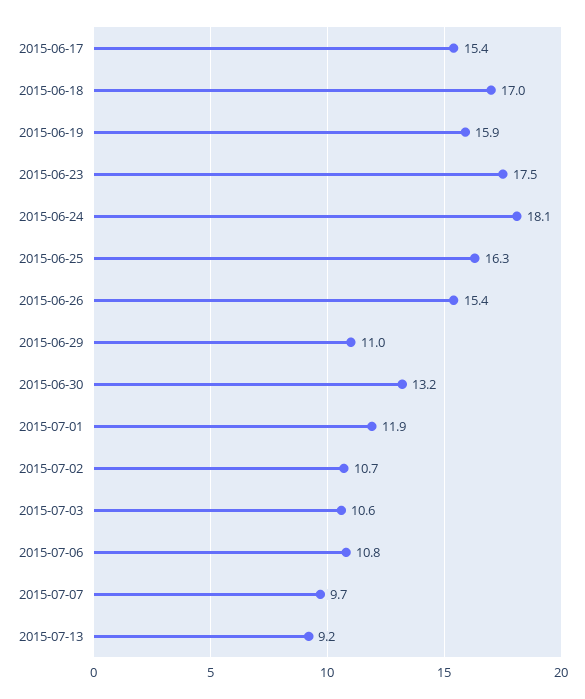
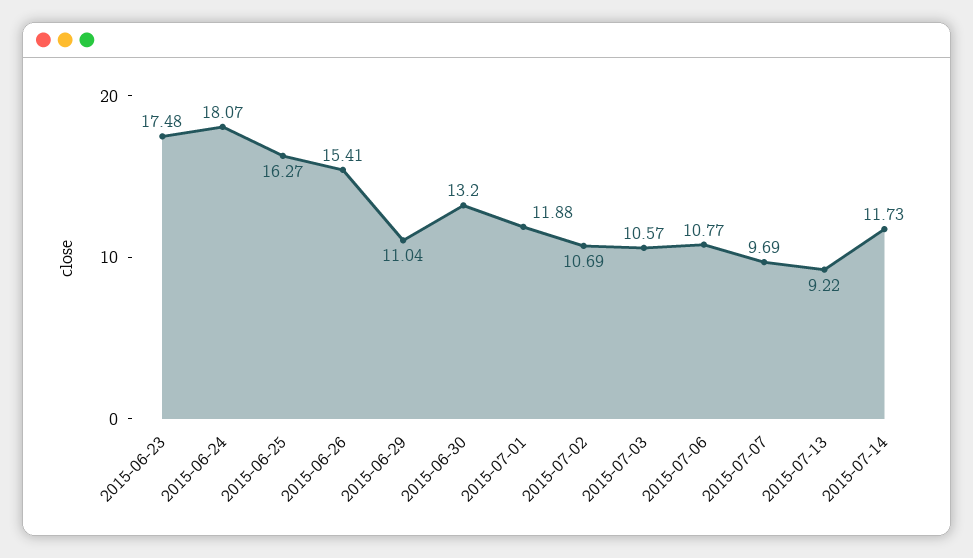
2015-06-17: 15.4 -> none
2015-06-18: 17 -> none
2015-06-19: 15.9 -> none
2015-07-14: none -> 11.73

